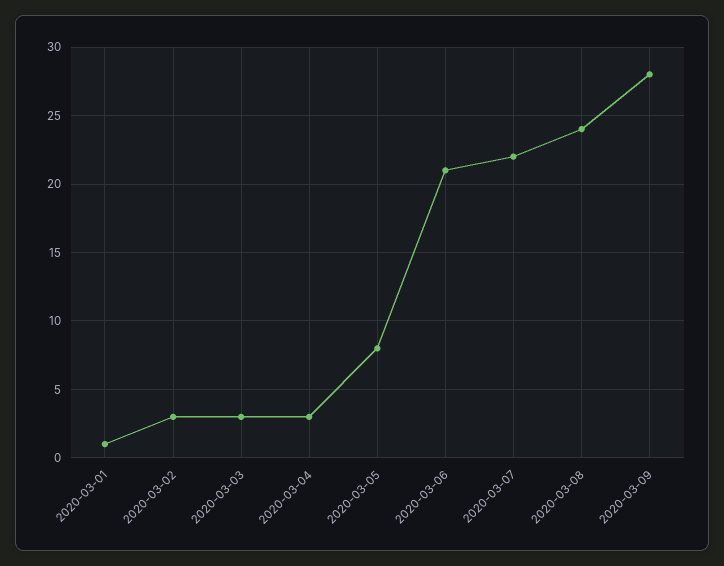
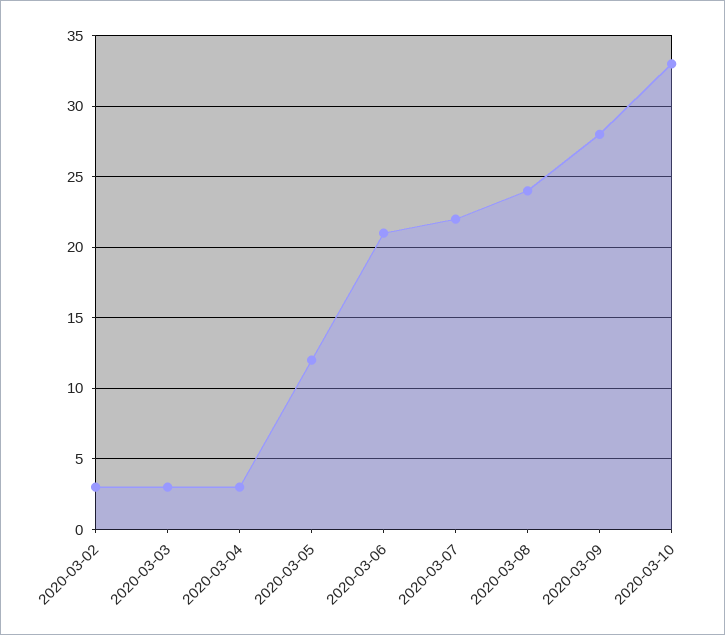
2020-03-01: 1 -> none
2020-03-05: 8 -> 12
2020-03-10: none -> 33

